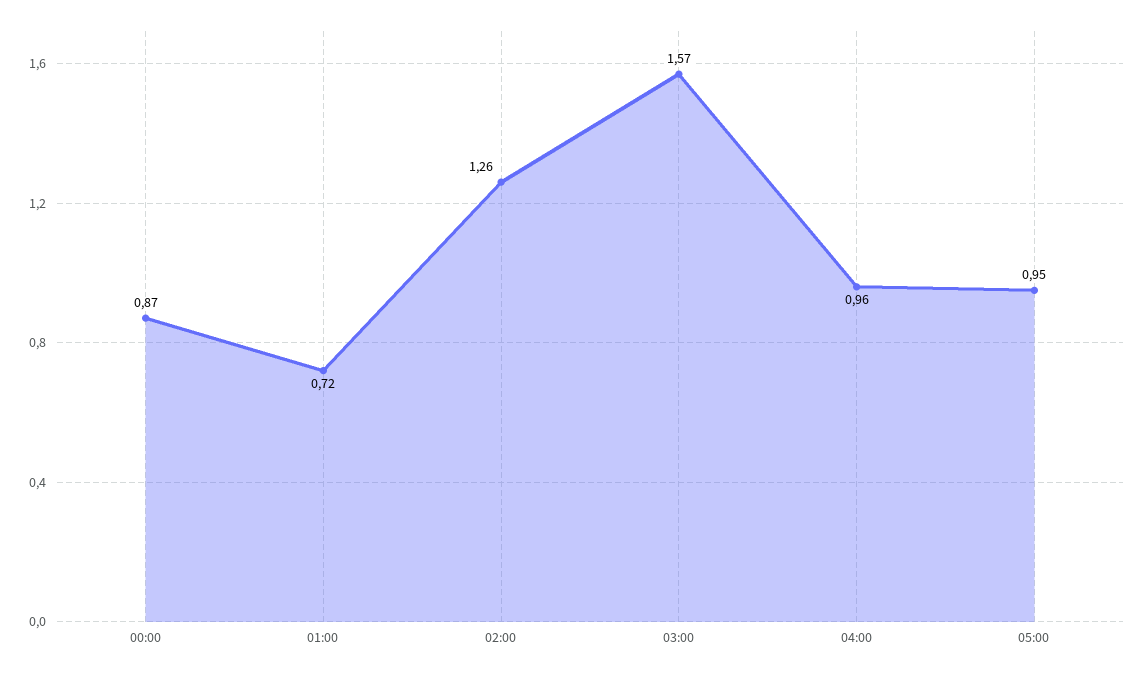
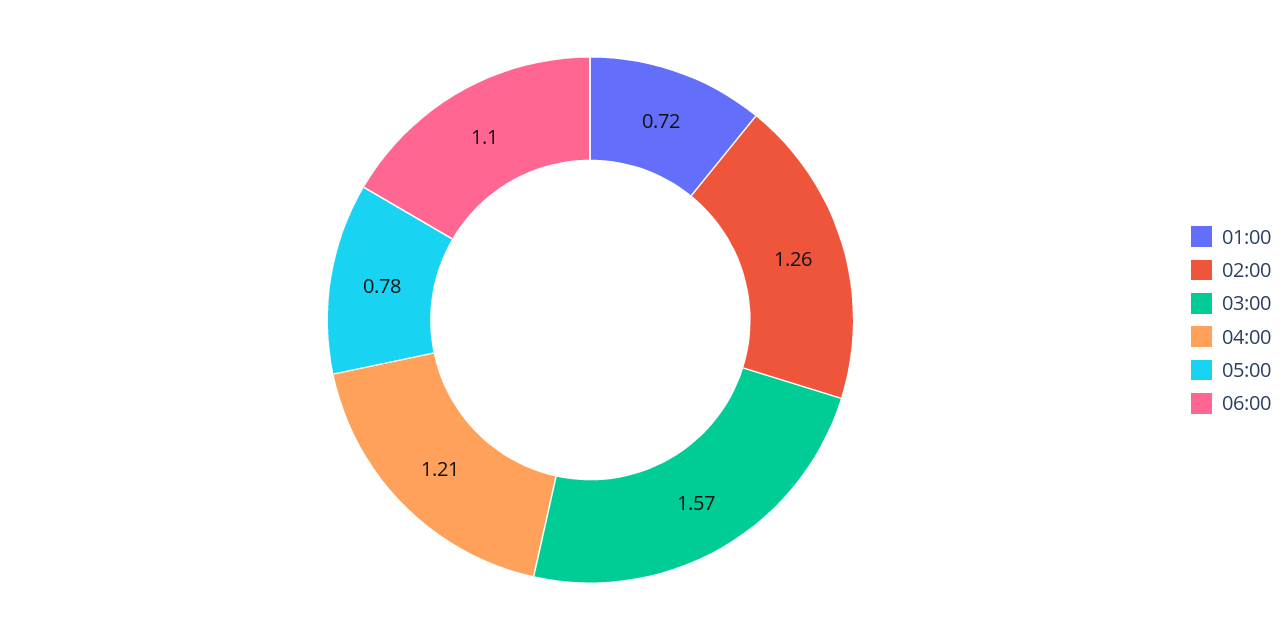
00:00: 0.87 -> none
04:00: 0.96 -> 1.21
05:00: 0.95 -> 0.78
06:00: none -> 1.1

